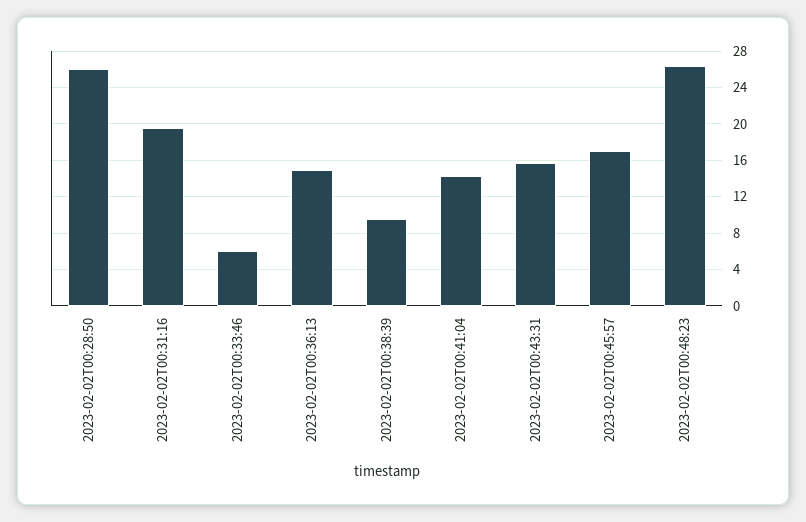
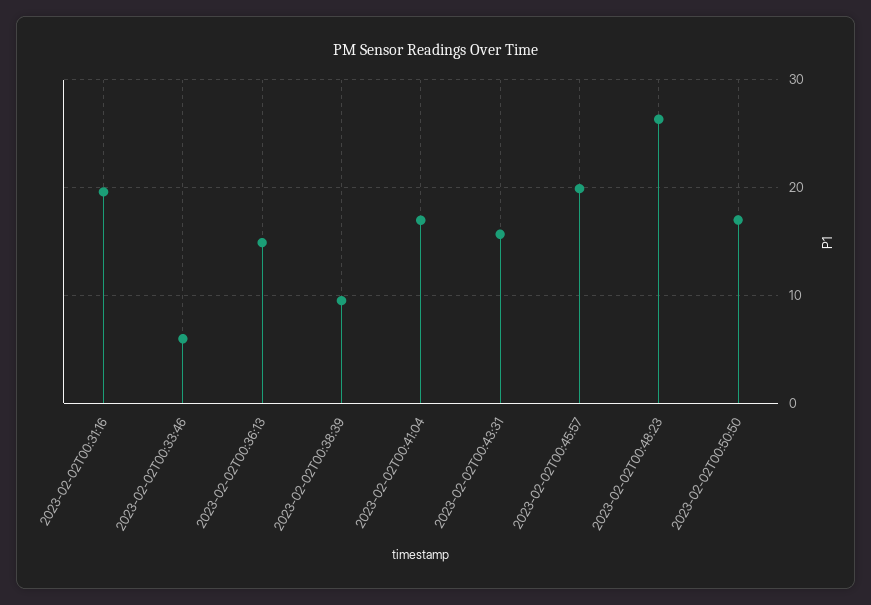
2023-02-02T00:28:50: 26 -> none
2023-02-02T00:41:04: 14 -> 17
2023-02-02T00:45:57: 17 -> 20
2023-02-02T00:50:50: none -> 17

